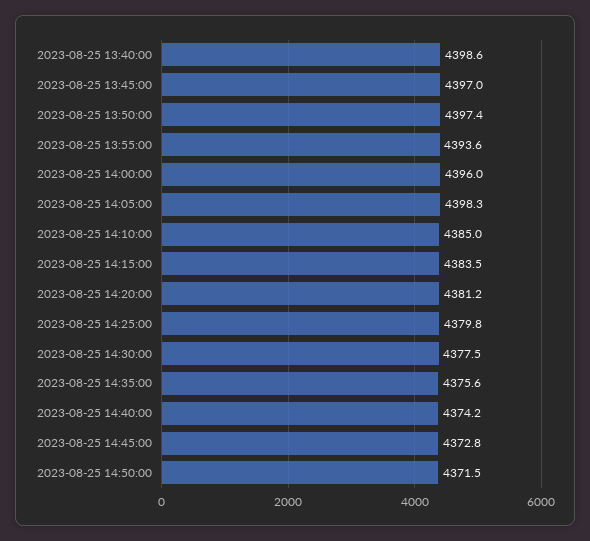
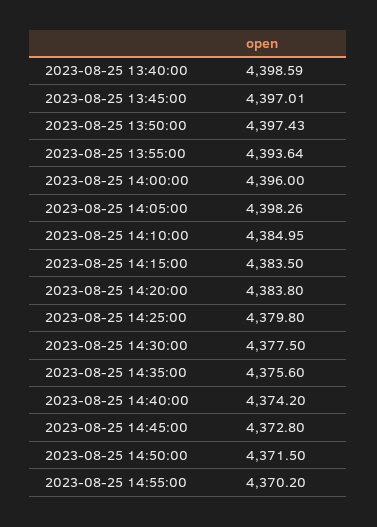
2023-08-25 14:20:00: 4381.2 -> 4383.8
2023-08-25 14:55:00: none -> 4370.2

